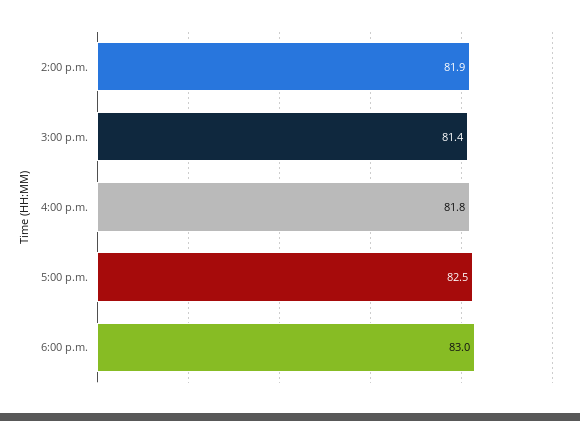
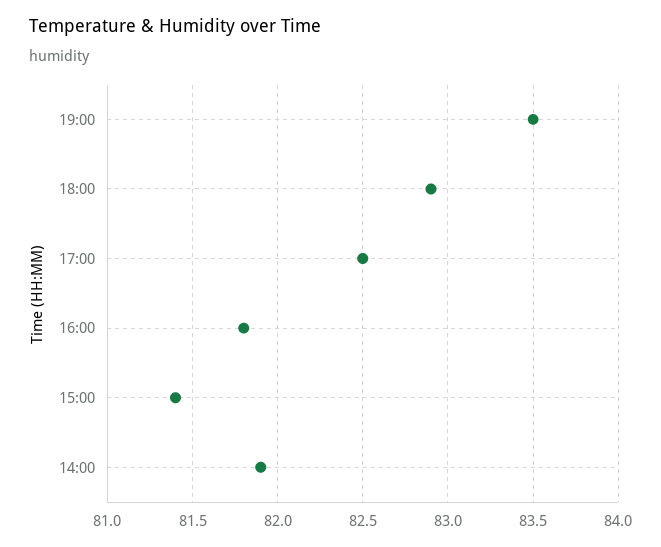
6:00 p.m.: 83 -> 82.9
19:00: none -> 83.5

